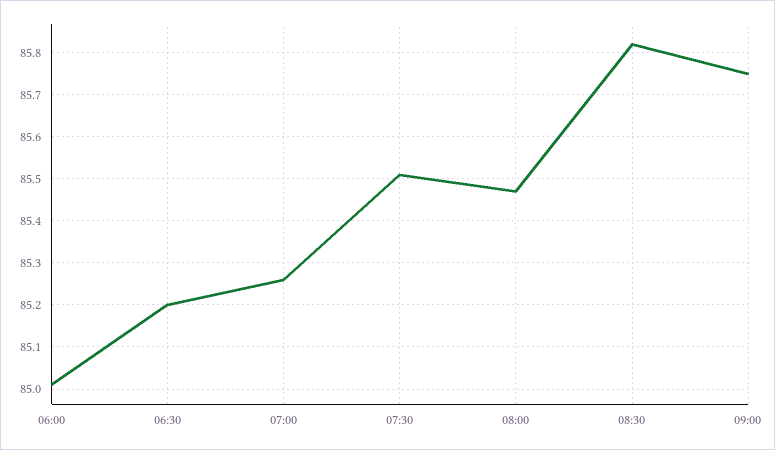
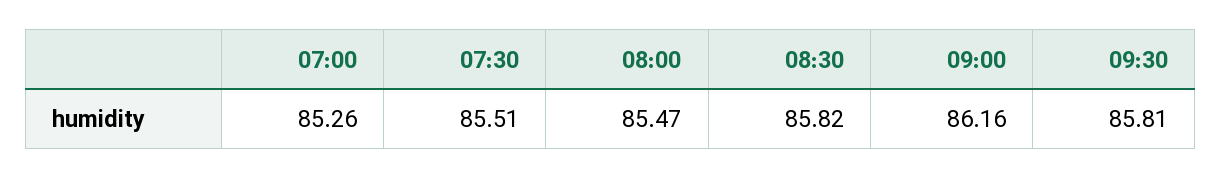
06:00: 85 -> none
06:30: 85.2 -> none
09:00: 85.75 -> 86.16
09:30: none -> 85.81

